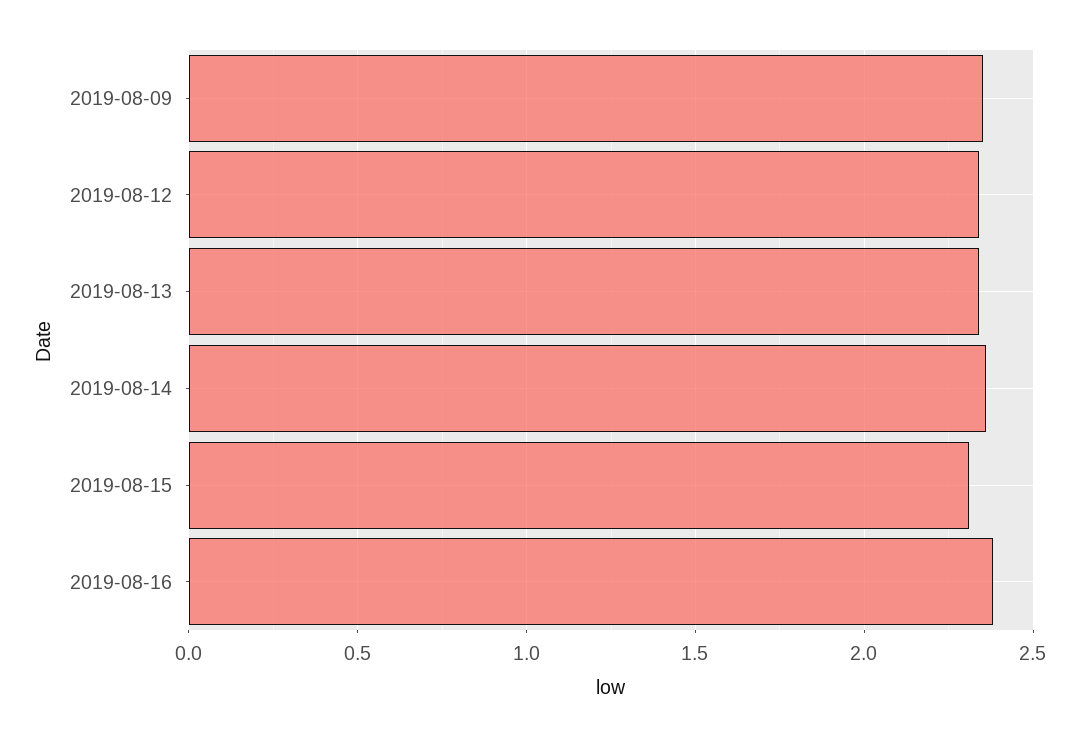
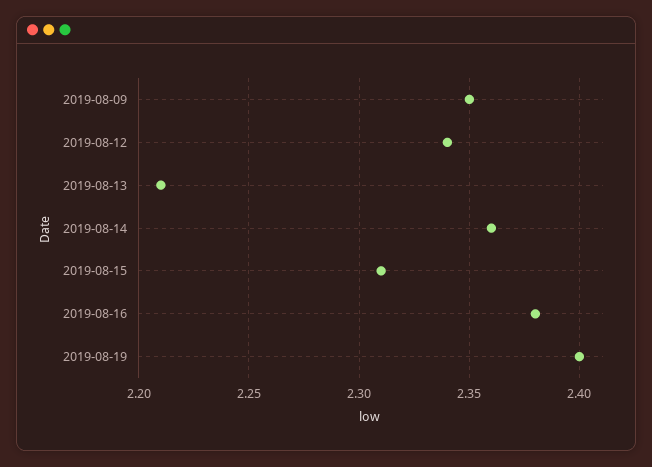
2019-08-13: 2.35 -> 2.21
2019-08-19: none -> 2.4

